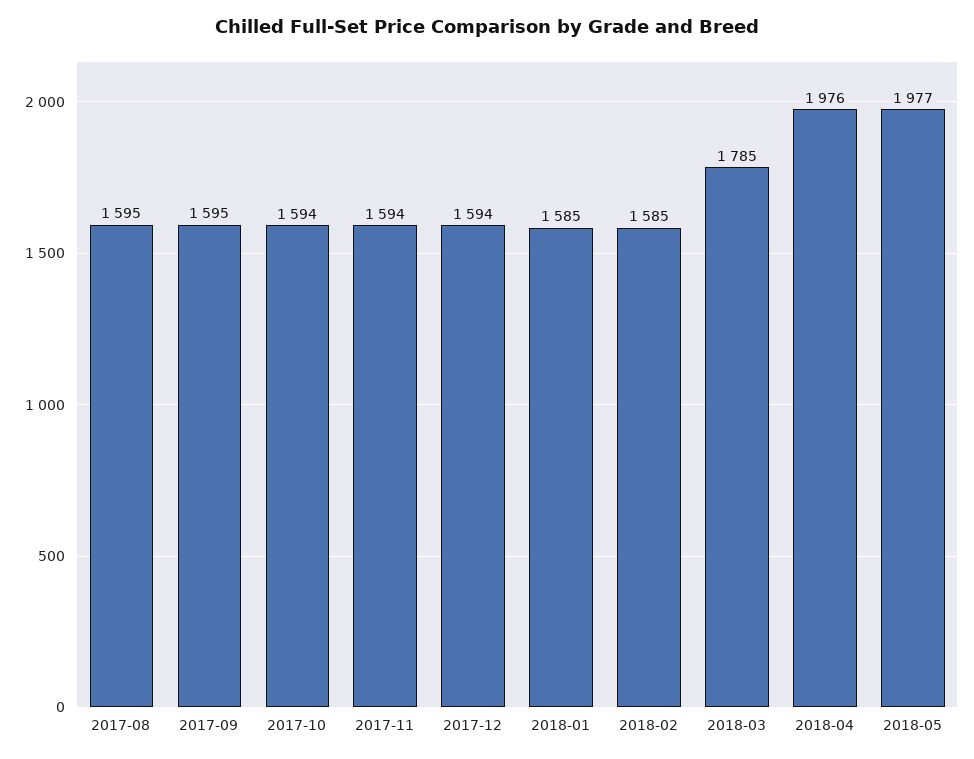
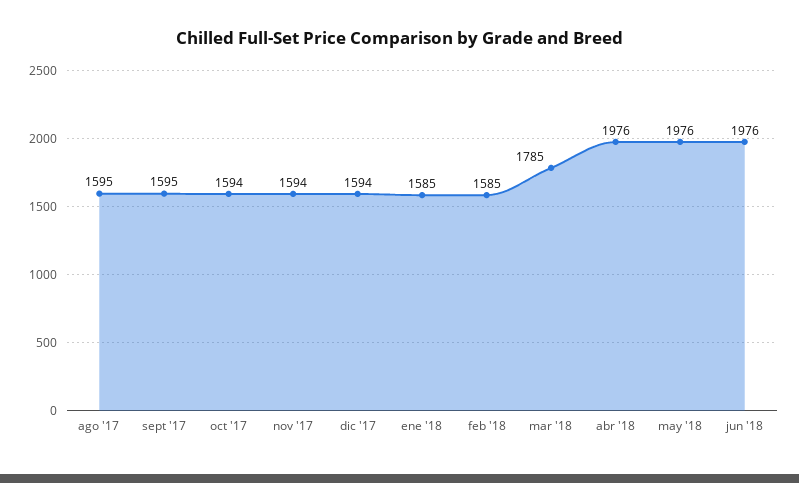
2018-05: 1977 -> 1976
jun '18: none -> 1976

